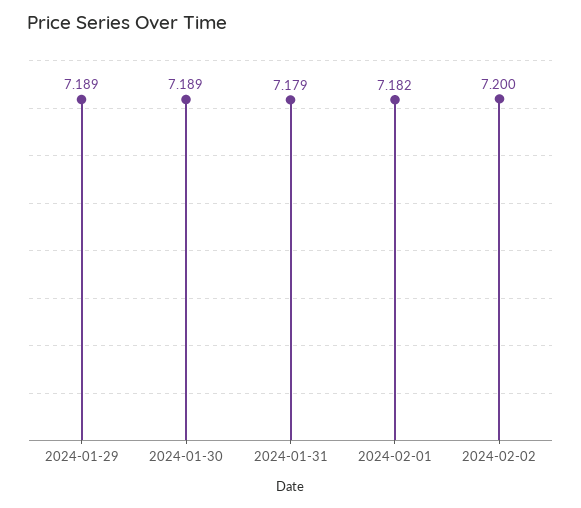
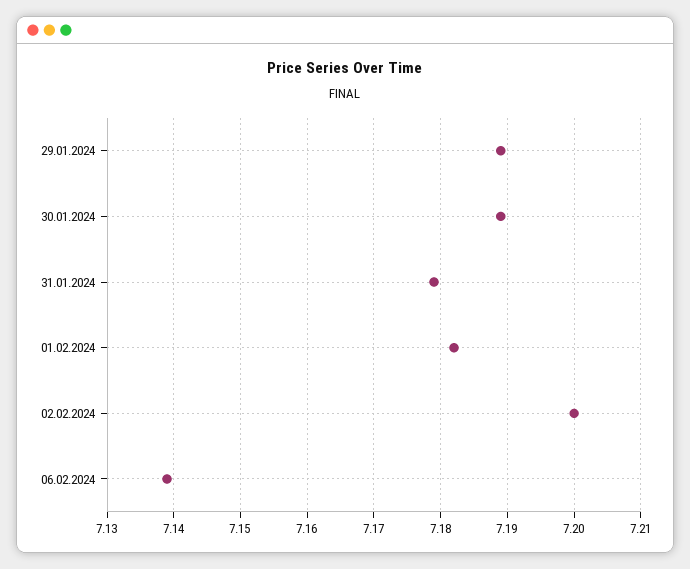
06.02.2024: none -> 7.139

